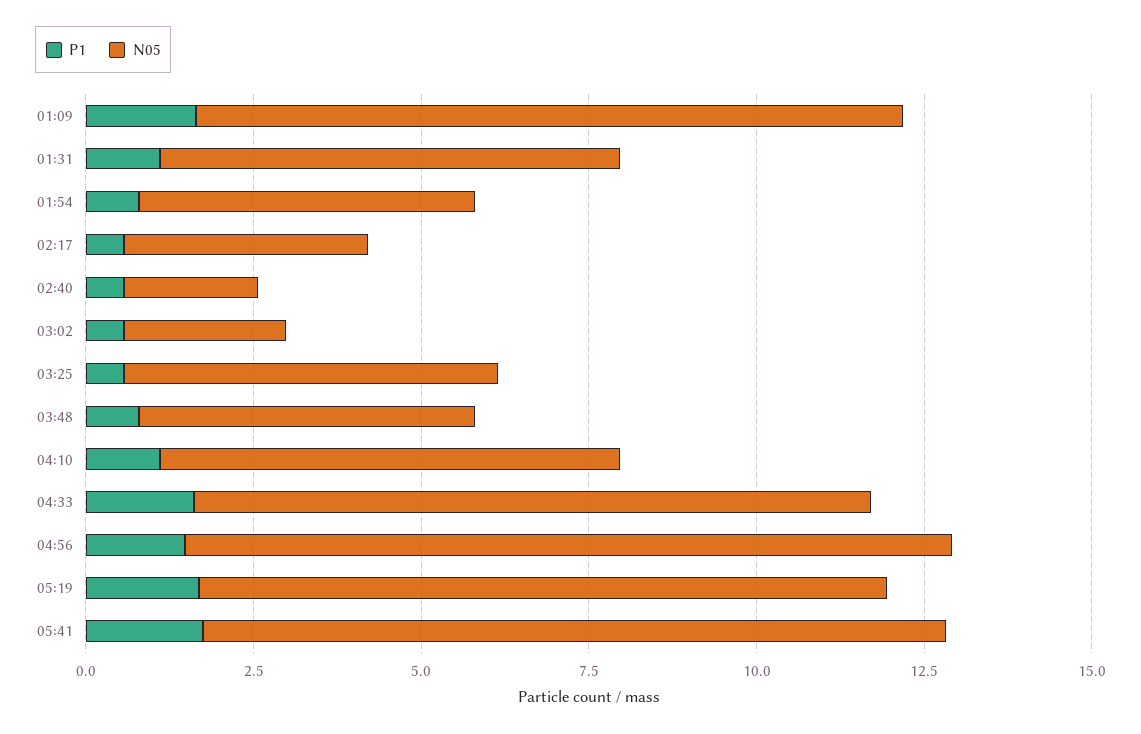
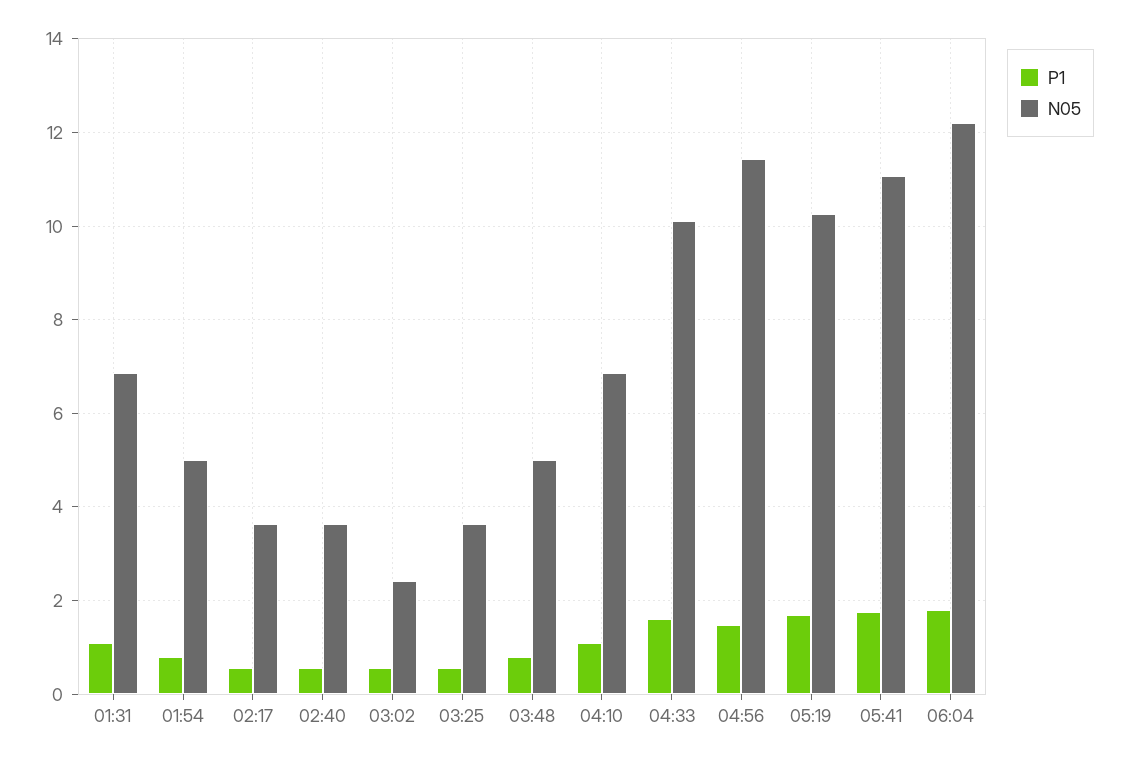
P1, 01:09: 1.5 -> none
N05, 01:09: 10.5 -> none
N05, 02:40: 2 -> 3.6
N05, 03:25: 5.5 -> 3.6
P1, 06:04: none -> 1.8
N05, 06:04: none -> 12.2

